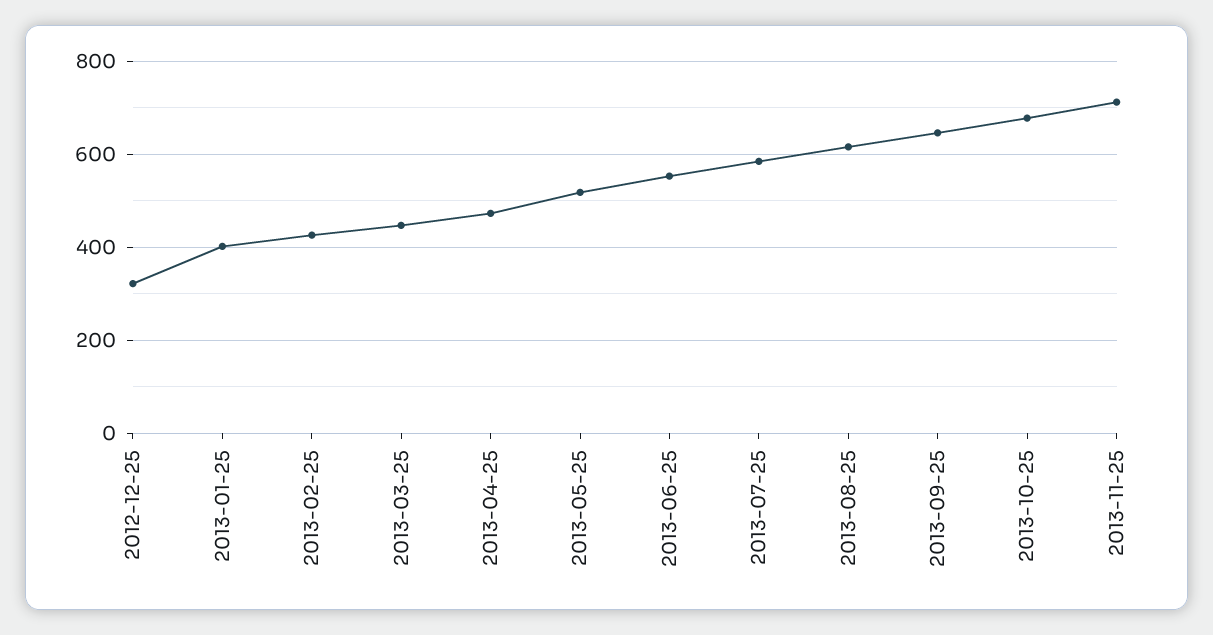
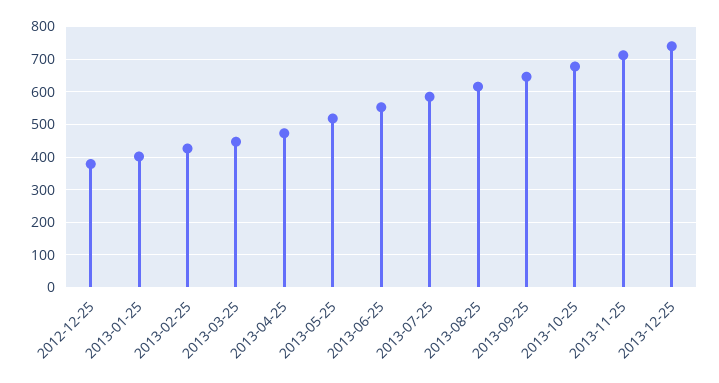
2012-12-25: 320 -> 380
2013-12-25: none -> 740

